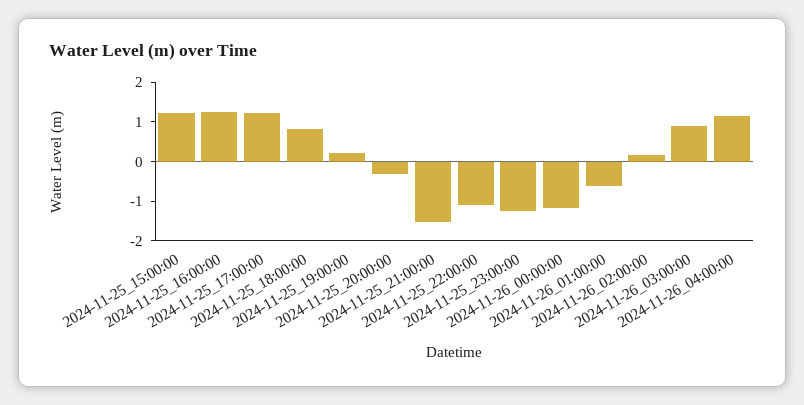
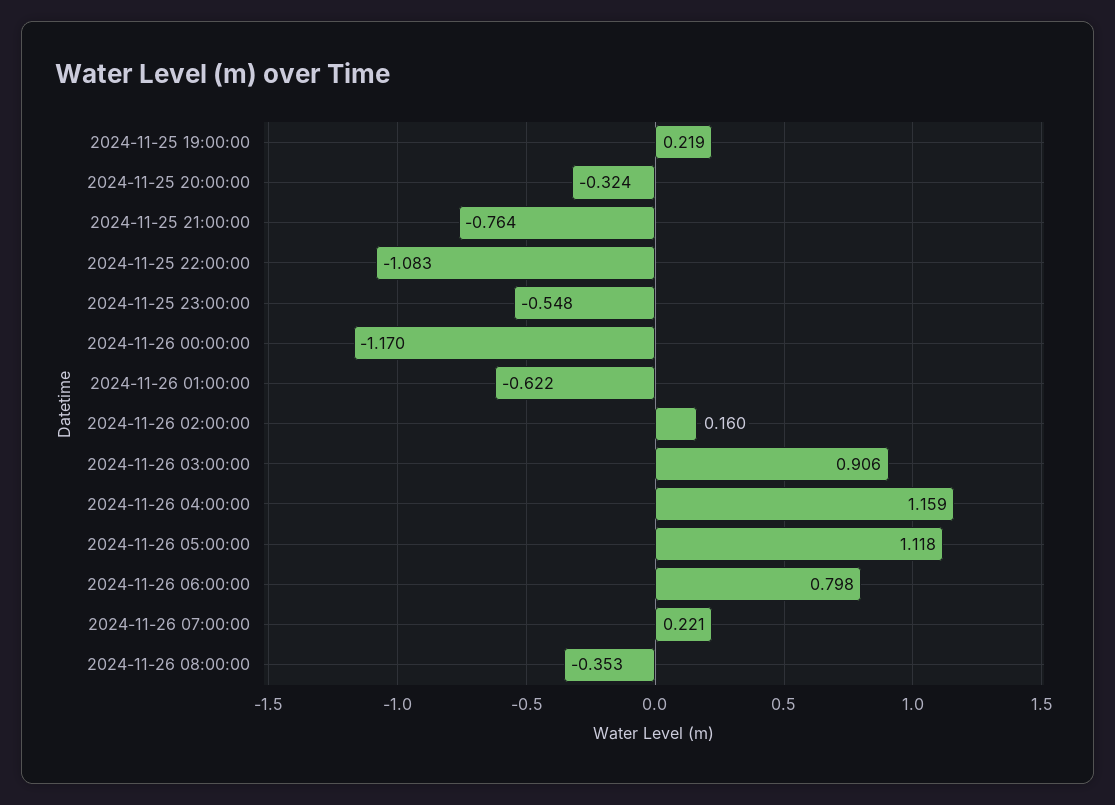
2024-11-25_15:00:00: 1.25 -> none
2024-11-25_16:00:00: 1.25 -> none
2024-11-25_17:00:00: 1.25 -> none
2024-11-25_18:00:00: 0.75 -> none
2024-11-25_21:00:00: -1.5 -> -0.764
2024-11-25_23:00:00: -1.25 -> -0.548
2024-11-26 05:00:00: none -> 1.118
2024-11-26 06:00:00: none -> 0.798
2024-11-26 07:00:00: none -> 0.221
2024-11-26 08:00:00: none -> -0.353

